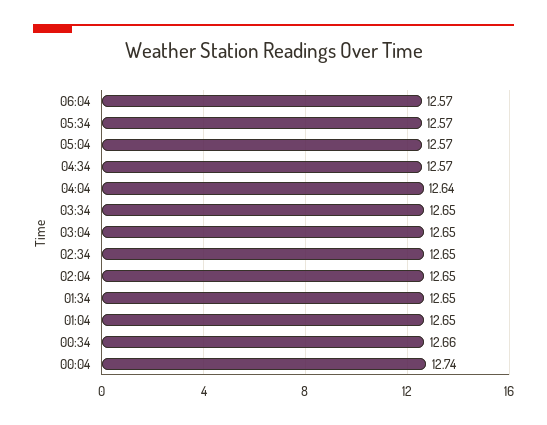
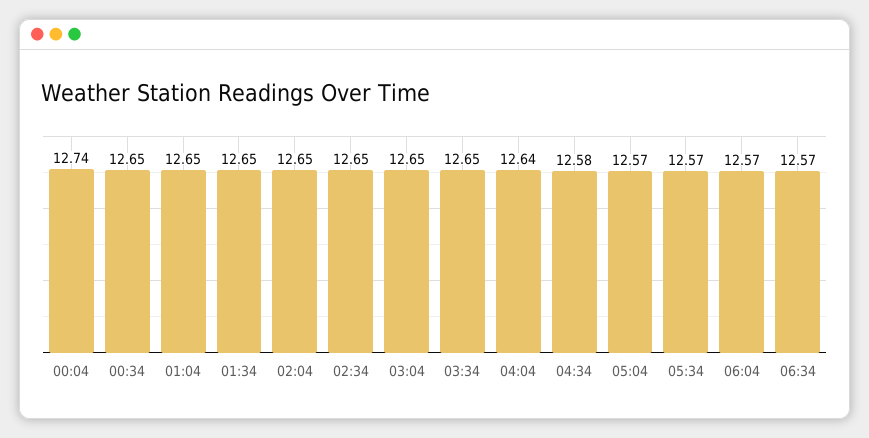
04:34: 12.57 -> 12.58
00:34: 12.66 -> 12.65
06:34: none -> 12.57

